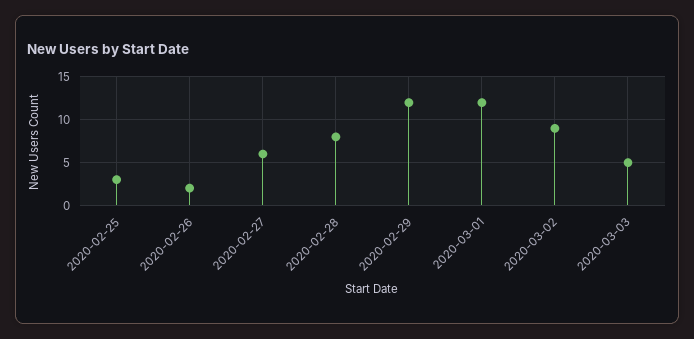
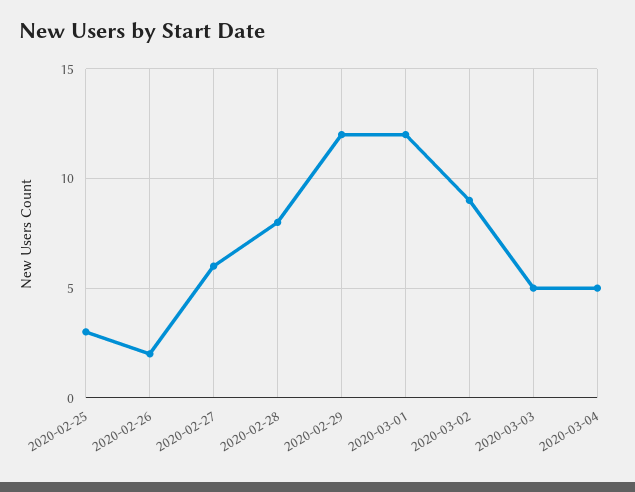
2020-03-04: none -> 5

